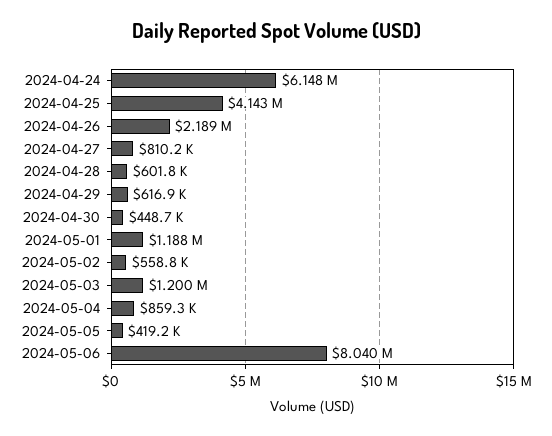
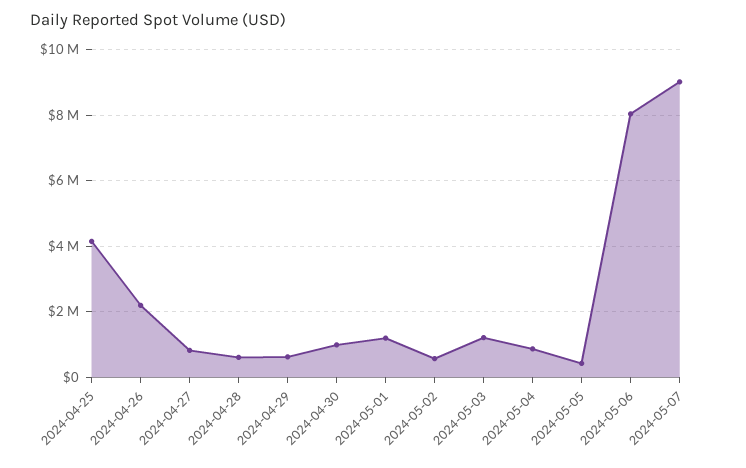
2024-04-24: 6148000 -> none
2024-04-30: 448700 -> 1000000
2024-05-07: none -> 9000000

